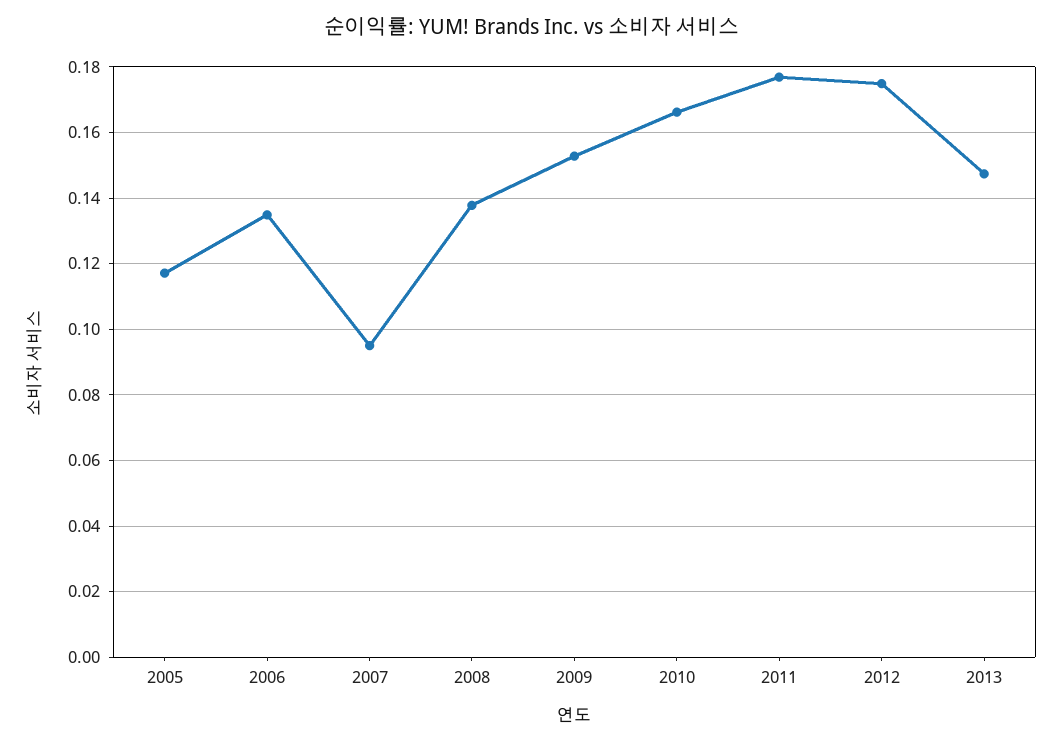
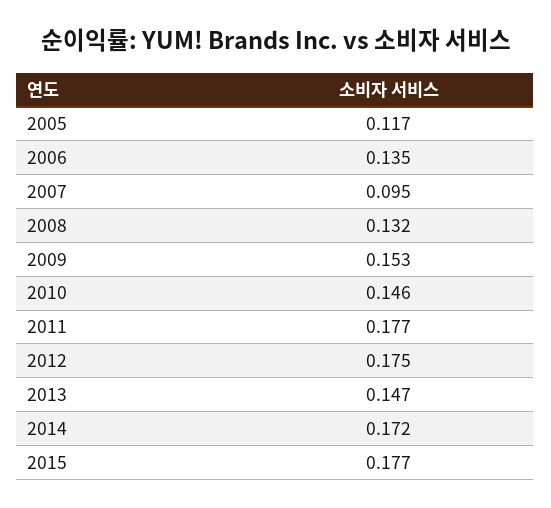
2008: 0.138 -> 0.132
2010: 0.166 -> 0.146
2014: none -> 0.172
2015: none -> 0.177

